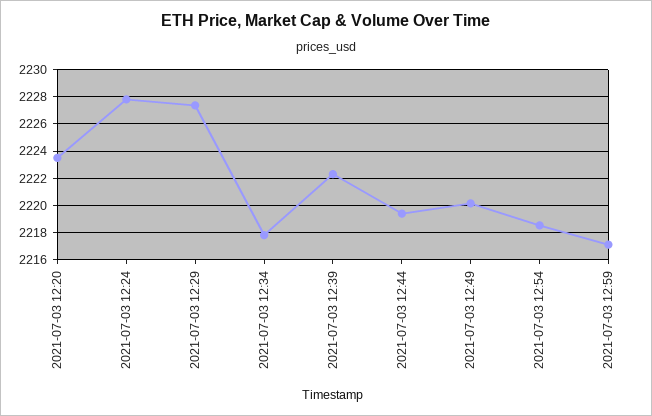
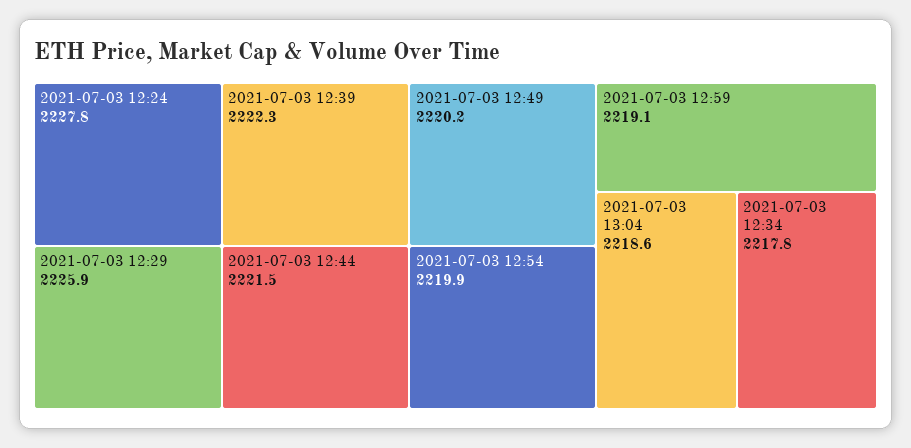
2021-07-03 12:20: 2223.5 -> none
2021-07-03 12:29: 2227.5 -> 2225.9
2021-07-03 12:44: 2219.5 -> 2221.5
2021-07-03 12:54: 2218.5 -> 2219.9
2021-07-03 12:59: 2217 -> 2219.1
2021-07-03 13:04: none -> 2218.6

